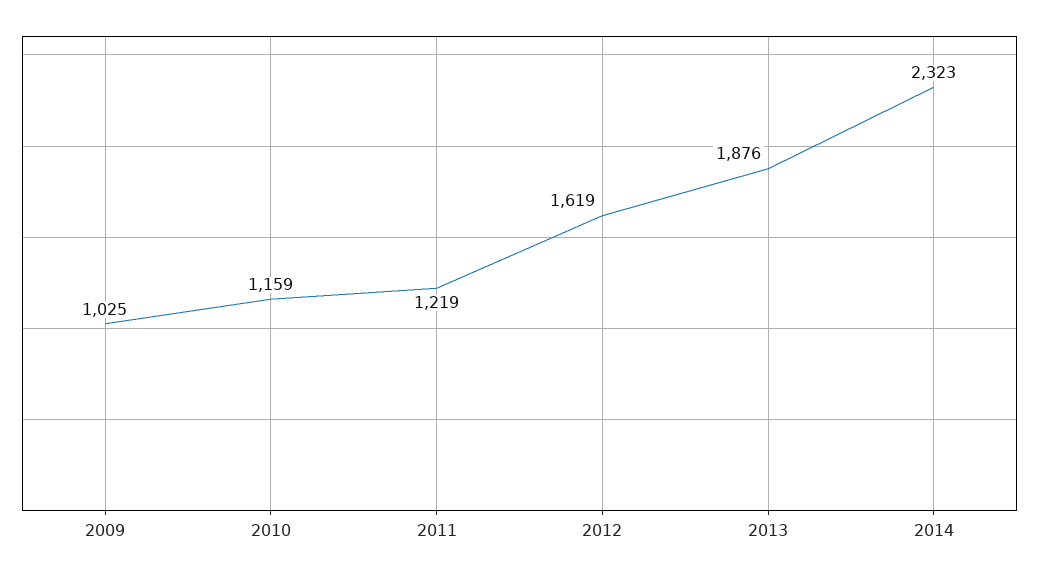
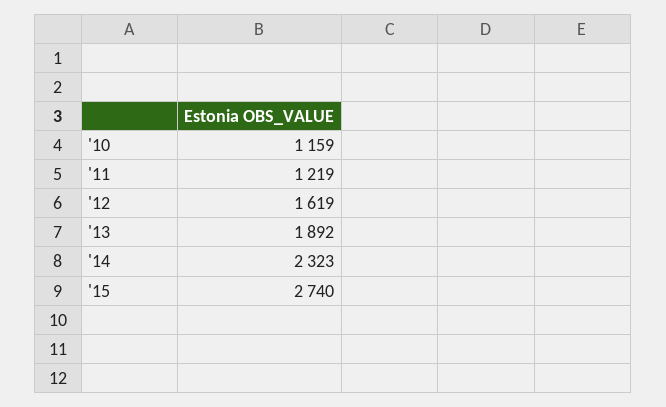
2009: 1025 -> none
2013: 1876 -> 1892
'15: none -> 2740

